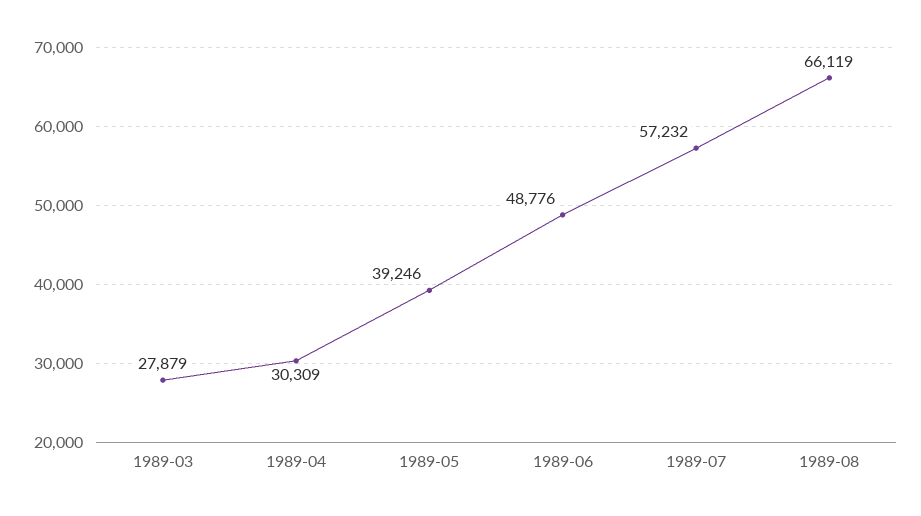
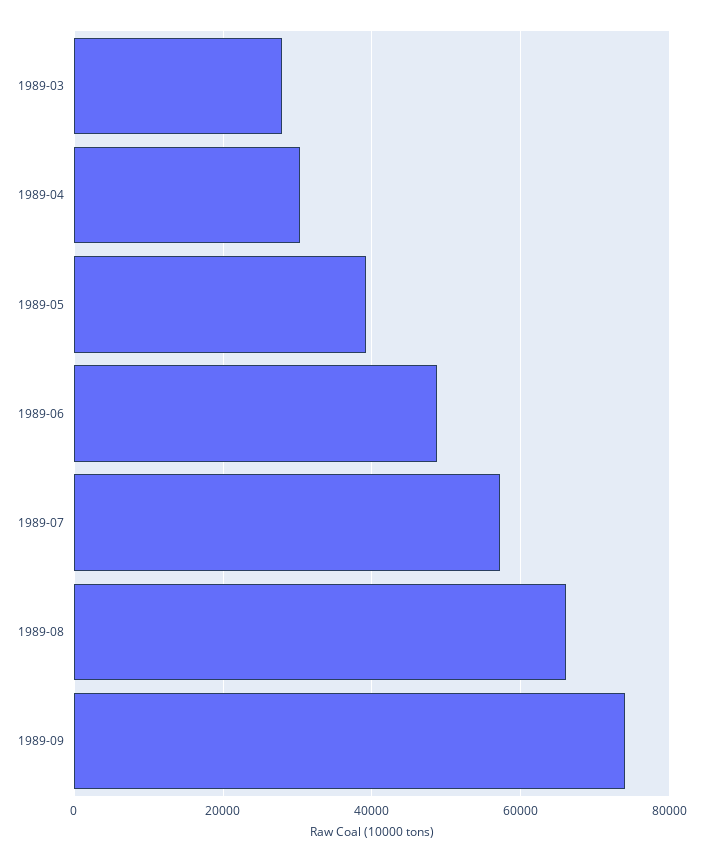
1989-09: none -> 74000

